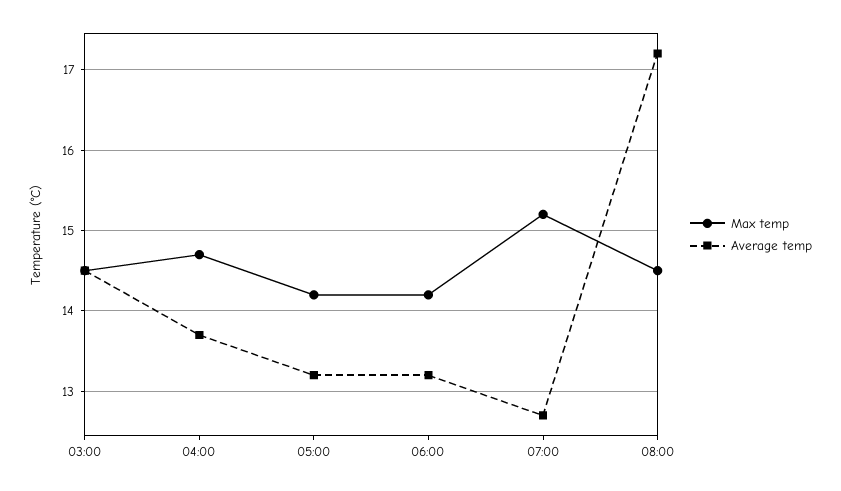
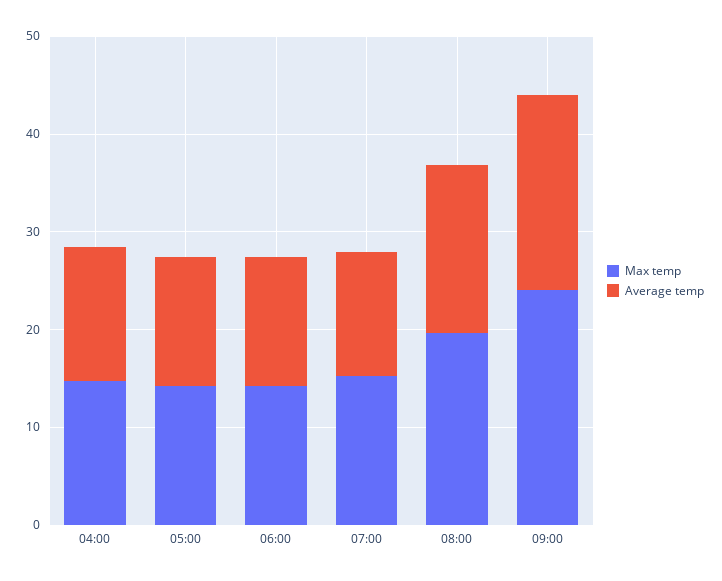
Max temp, 03:00: 14.5 -> none
Average temp, 03:00: 14.5 -> none
Max temp, 08:00: 14.5 -> 20
Max temp, 09:00: none -> 24
Average temp, 09:00: none -> 20

